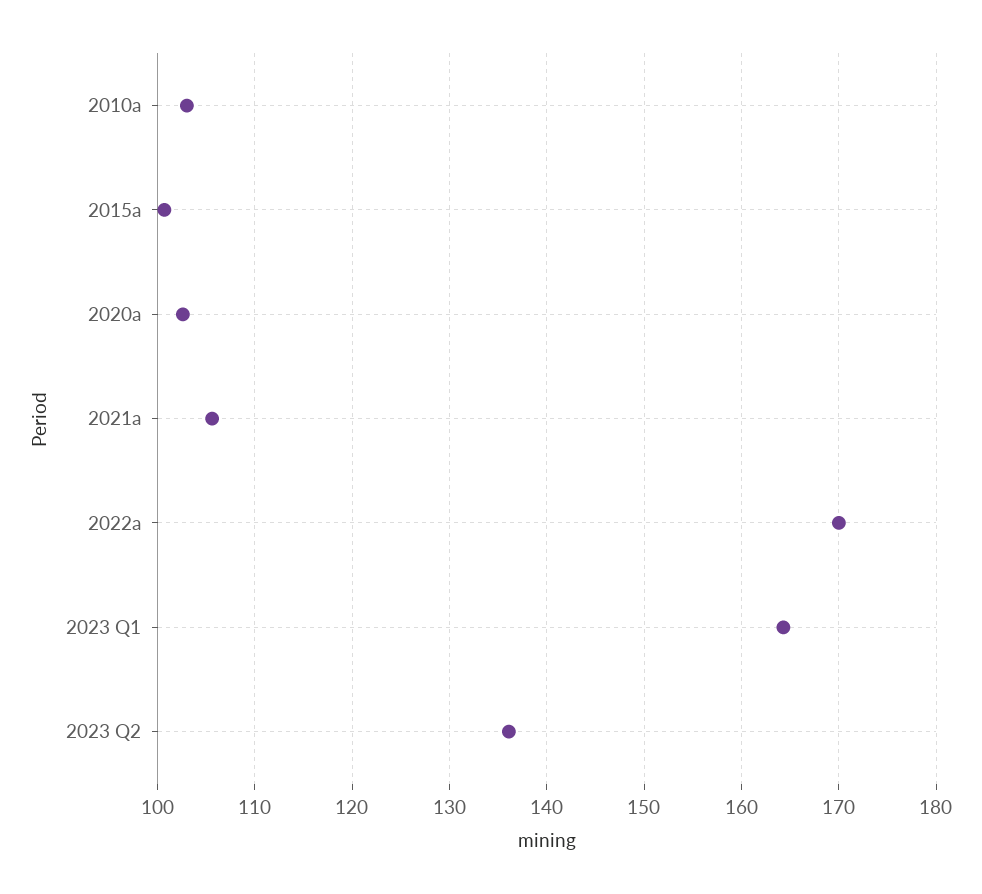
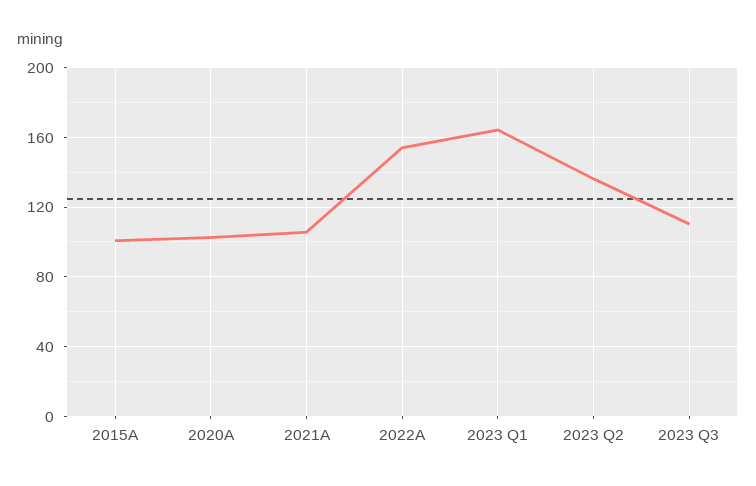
2010a: 103 -> none
2022a: 170 -> 155
2023 Q3: none -> 110

